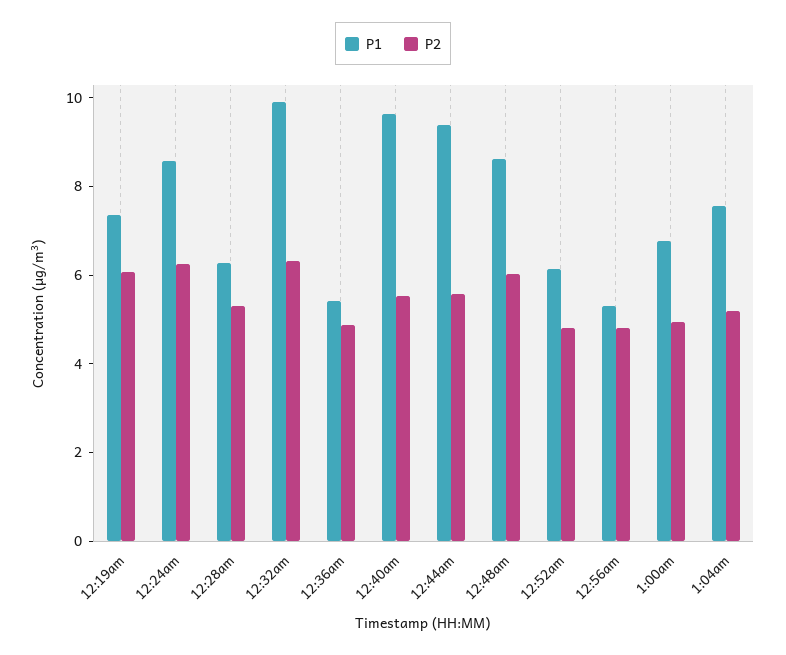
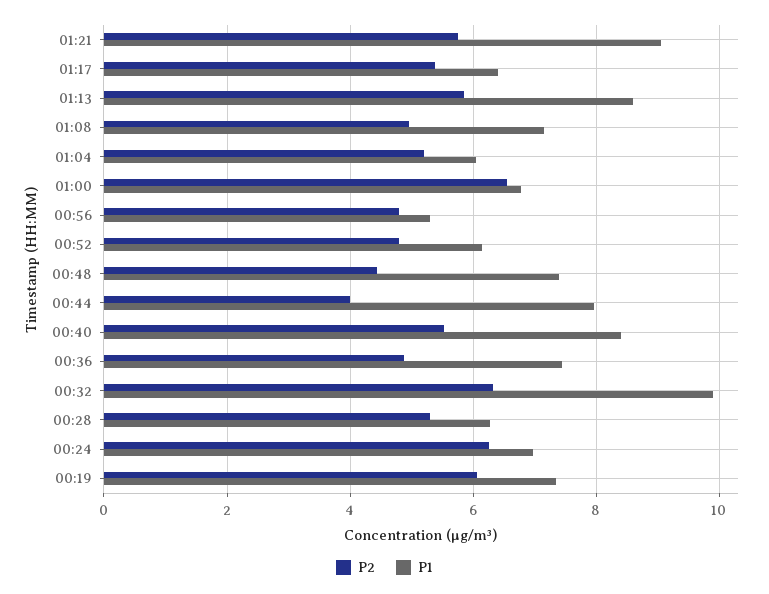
P1, 12:24am: 8.5 -> 7
P1, 12:36am: 5.5 -> 7.4
P1, 12:40am: 9.5 -> 8.4
P1, 12:44am: 9.5 -> 8
P2, 12:44am: 5.5 -> 4
P1, 12:48am: 8.5 -> 7.4
P2, 12:48am: 6 -> 4.4
P2, 1:00am: 5 -> 6.6
P1, 1:04am: 7.5 -> 6
P2, 01:21: none -> 5.8
P1, 01:21: none -> 9
P2, 01:17: none -> 5.4
P1, 01:17: none -> 6.4
P2, 01:13: none -> 5.8
P1, 01:13: none -> 8.6
P2, 01:08: none -> 5
P1, 01:08: none -> 7.2

